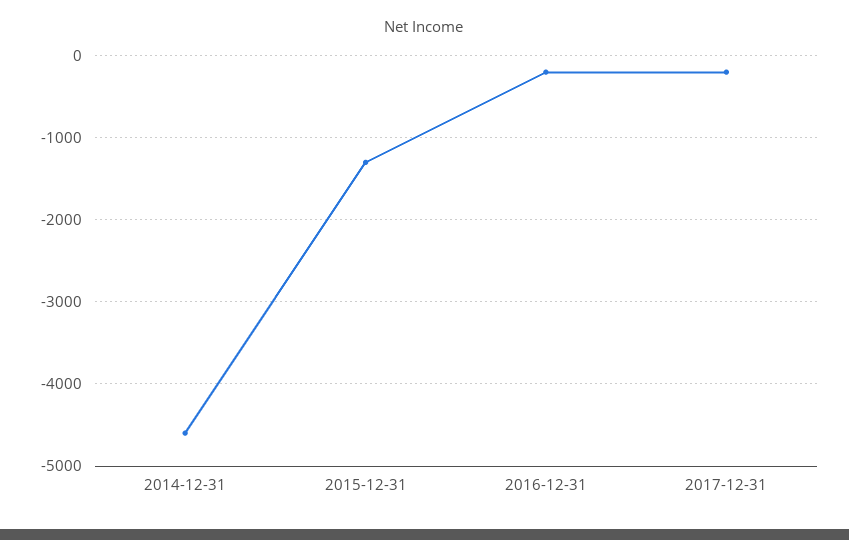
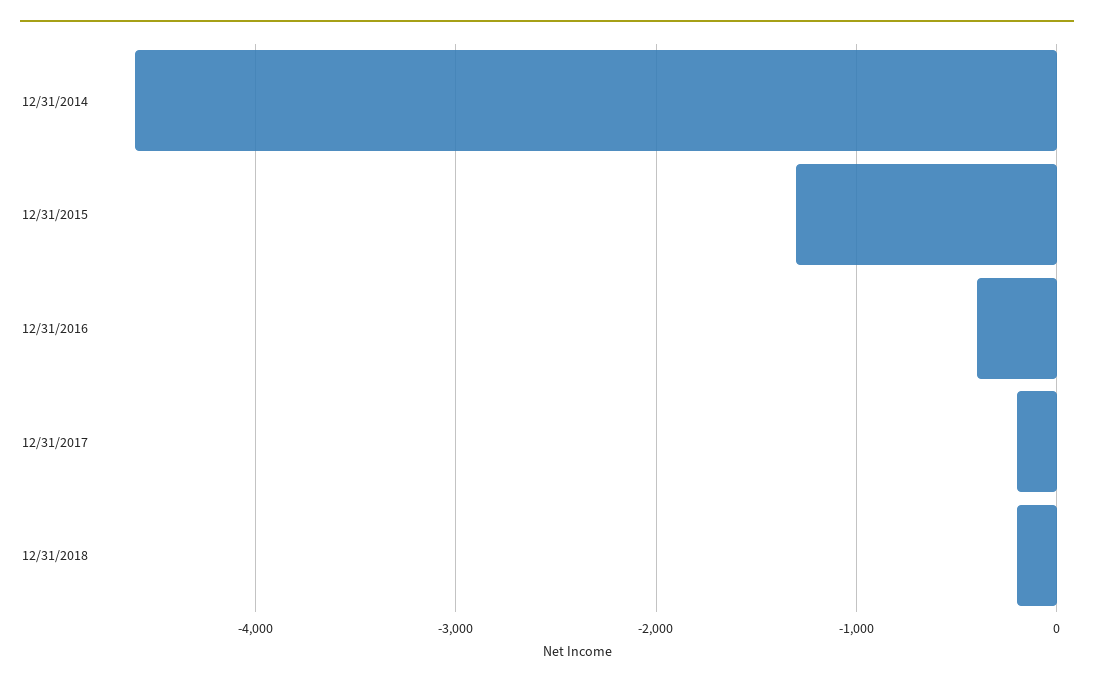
2016-12-31: -200 -> -400
12/31/2018: none -> -200

